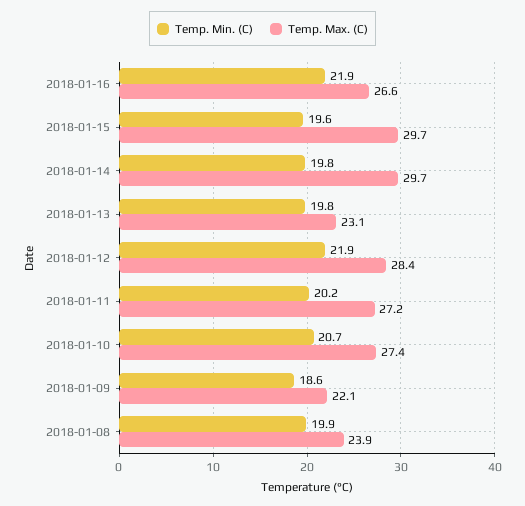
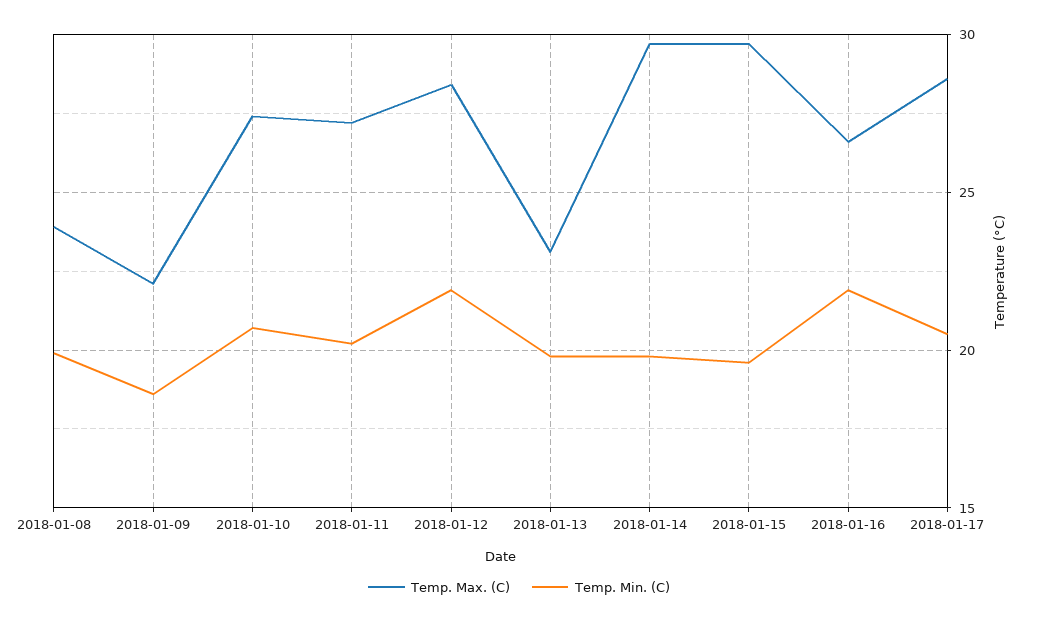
Temp. Max. (C), 2018-01-17: none -> 28.5
Temp. Min. (C), 2018-01-17: none -> 20.5

